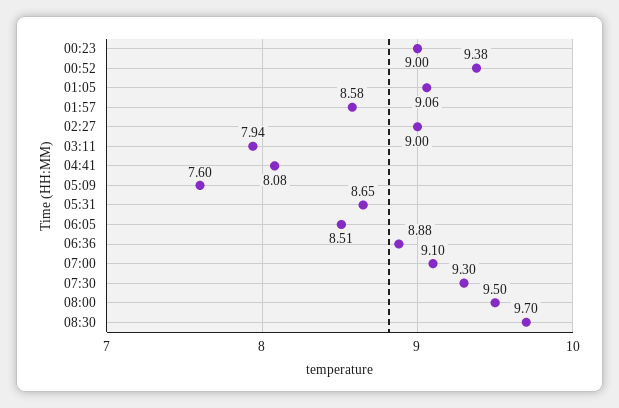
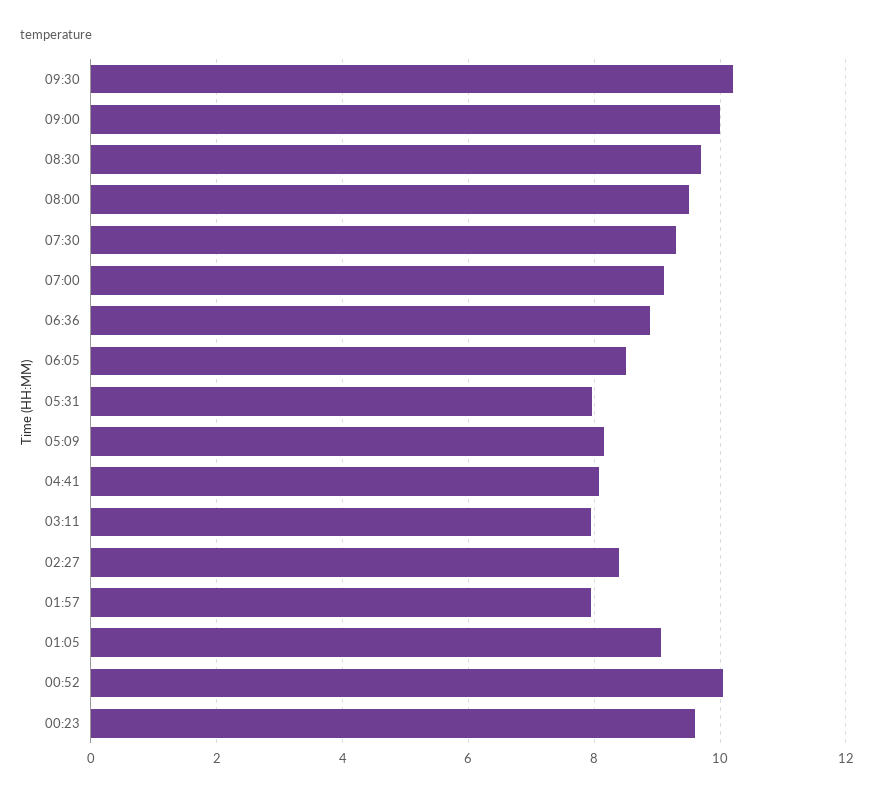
00:23: 9 -> 9.6
00:52: 9.38 -> 10
01:57: 8.58 -> 8
02:27: 9 -> 8.4
05:09: 7.6 -> 8.2
05:31: 8.65 -> 8
09:30: none -> 10.2
09:00: none -> 10

